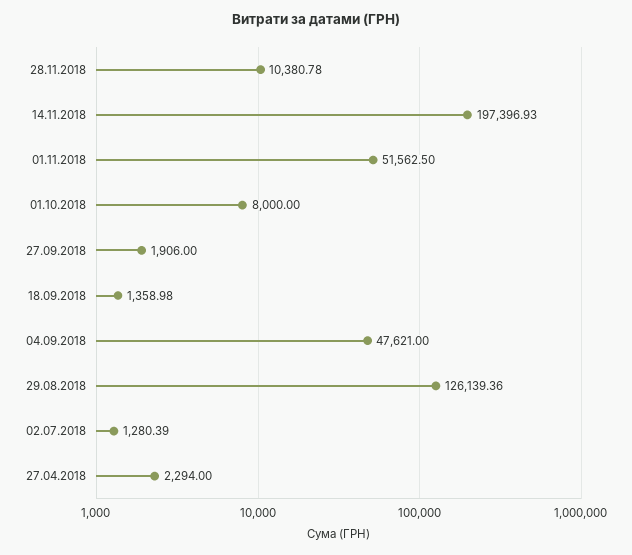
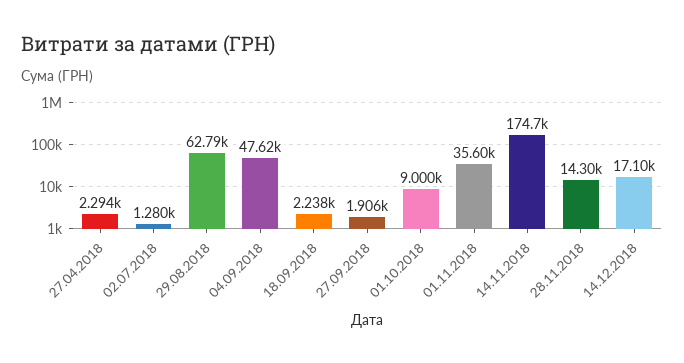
28.11.2018: 10380.78 -> 14300
14.11.2018: 197396.93 -> 174700
01.11.2018: 51562.5 -> 35600
01.10.2018: 8000 -> 9000
18.09.2018: 1358.98 -> 2238
29.08.2018: 126139.36 -> 62790
14.12.2018: none -> 17100

